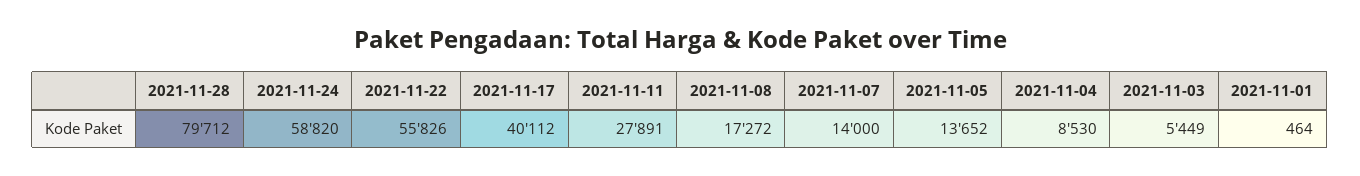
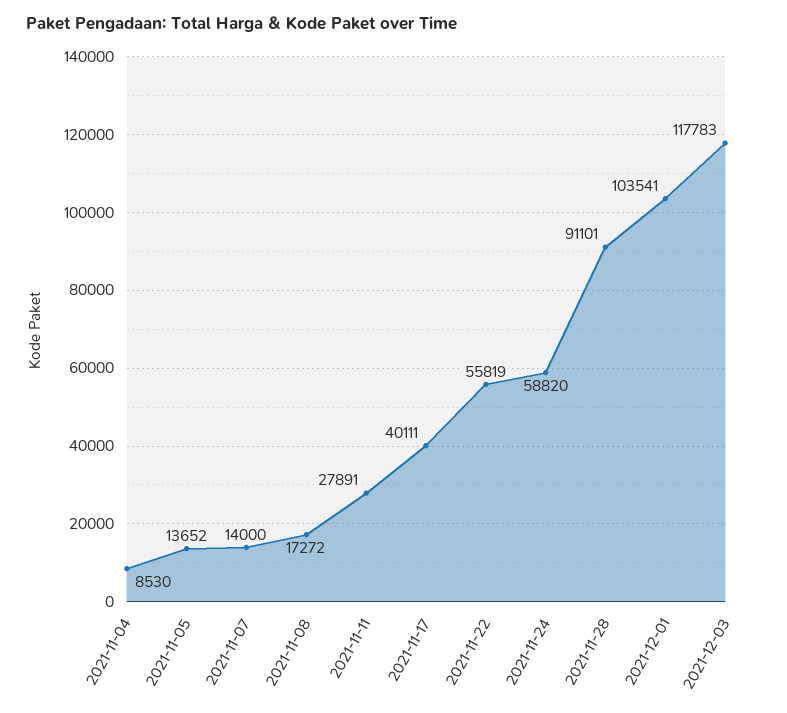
2021-11-28: 79712 -> 91101
2021-11-22: 55826 -> 55819
2021-11-17: 40112 -> 40111
2021-11-03: 5449 -> none
2021-11-01: 464 -> none
2021-12-01: none -> 103541
2021-12-03: none -> 117783

